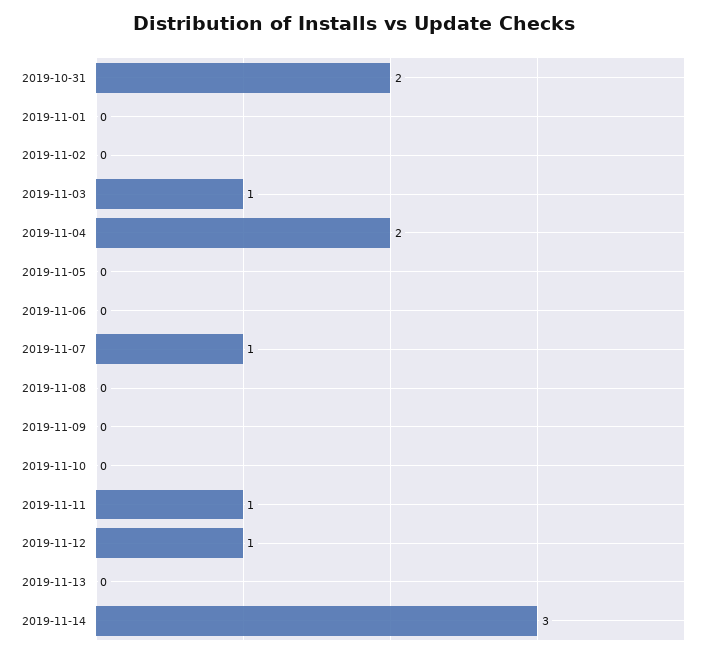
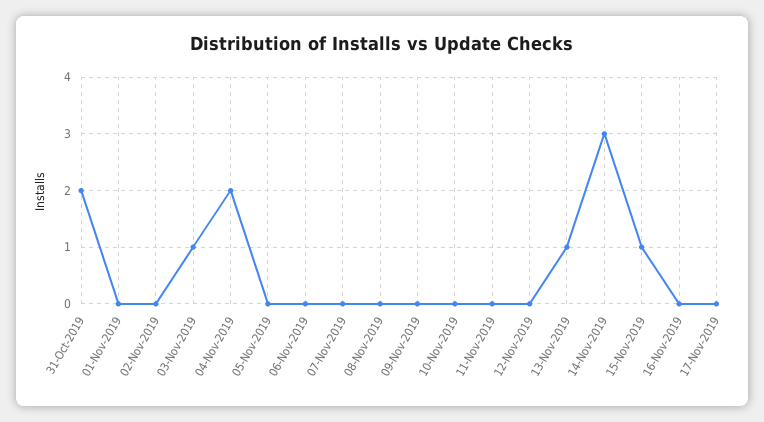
2019-11-07: 1 -> 0
2019-11-11: 1 -> 0
2019-11-12: 1 -> 0
2019-11-13: 0 -> 1
15-Nov-2019: none -> 1
16-Nov-2019: none -> 0
17-Nov-2019: none -> 0

